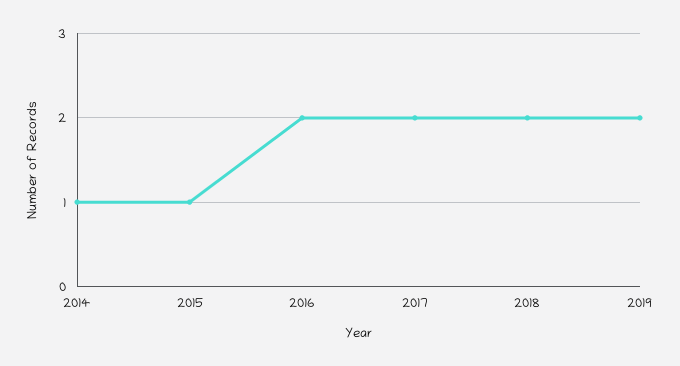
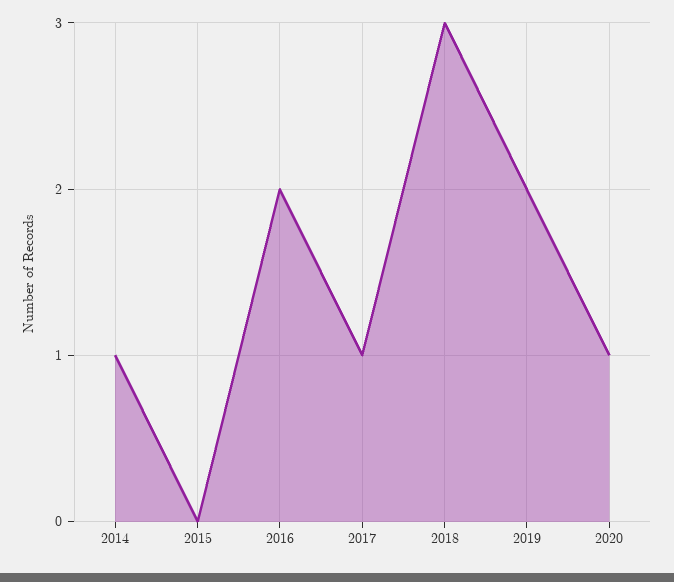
2015: 1 -> 0
2017: 2 -> 1
2018: 2 -> 3
2020: none -> 1

